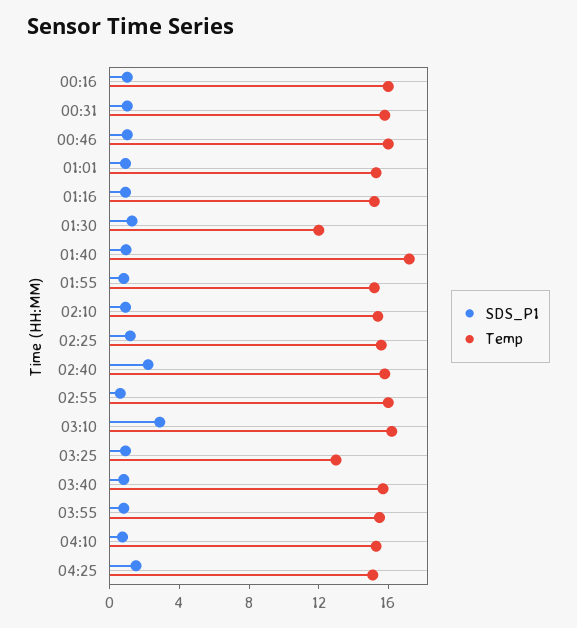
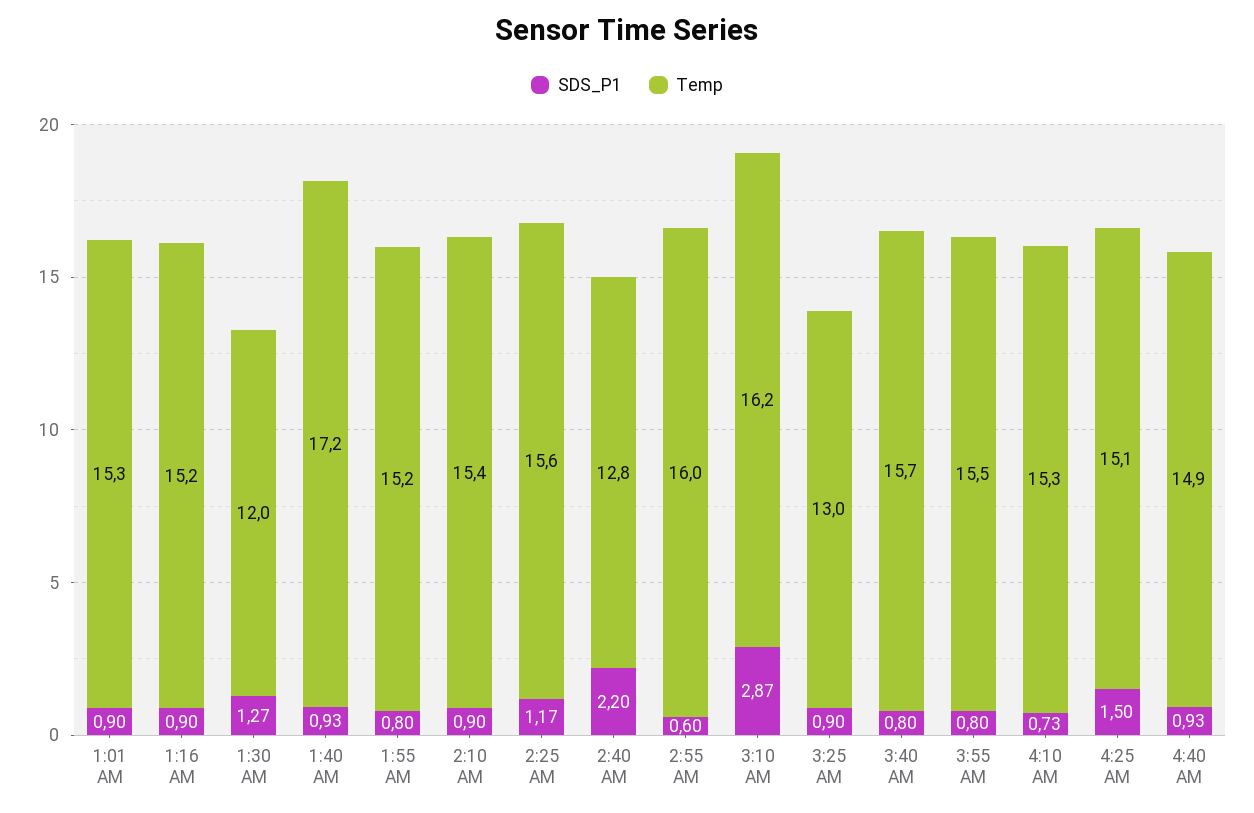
SDS_P1, 00:16: 1 -> none
Temp, 00:16: 16 -> none
SDS_P1, 00:31: 1 -> none
Temp, 00:31: 16 -> none
SDS_P1, 00:46: 1 -> none
Temp, 00:46: 16 -> none
Temp, 02:40: 16 -> 12.8
SDS_P1, 4:40 AM: none -> 0.93
Temp, 4:40 AM: none -> 14.9

